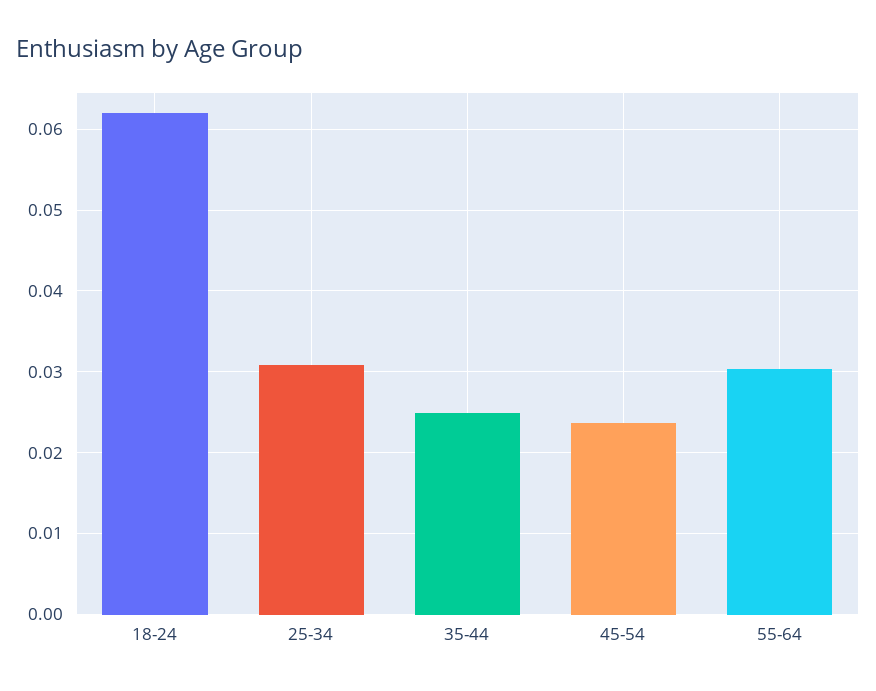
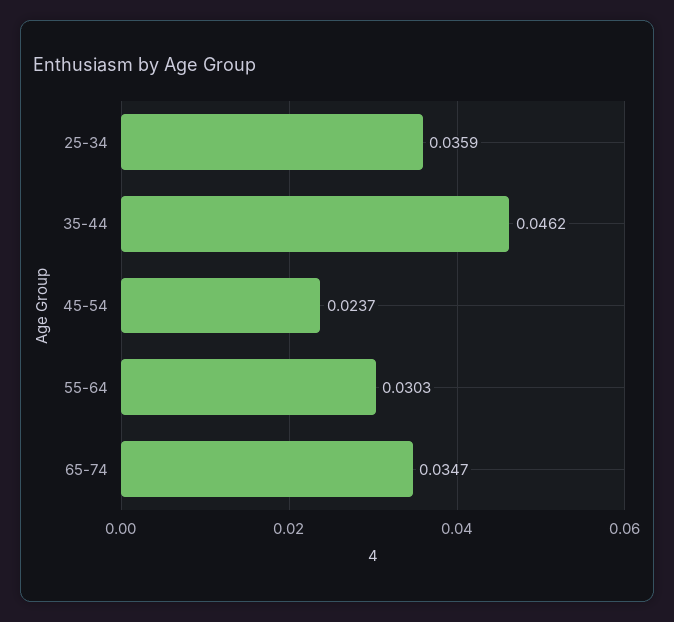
18-24: 0.062 -> none
25-34: 0.031 -> 0.0359
35-44: 0.025 -> 0.0462
65-74: none -> 0.0347

